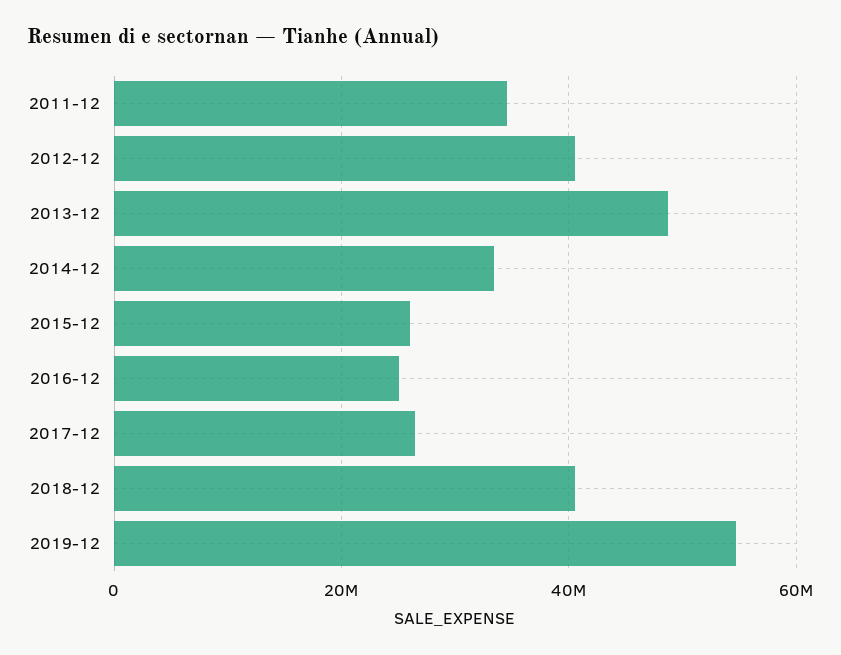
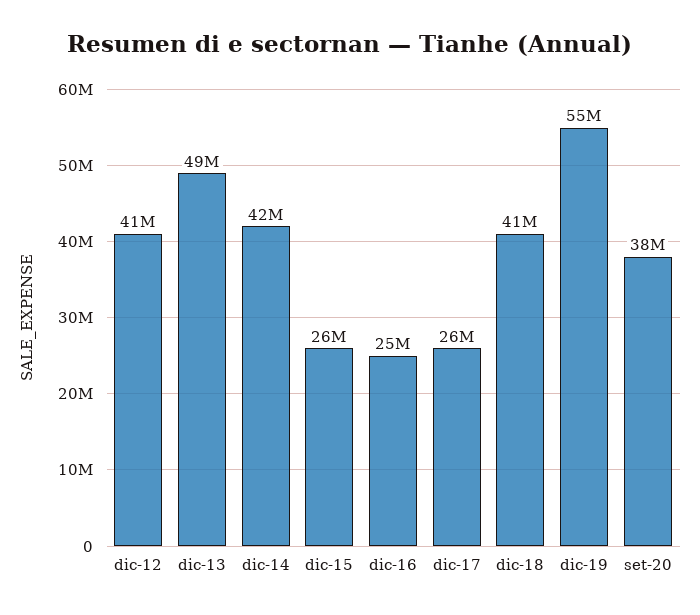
2011-12: 34000000 -> none
2014-12: 34000000 -> 42000000
set-20: none -> 38000000

